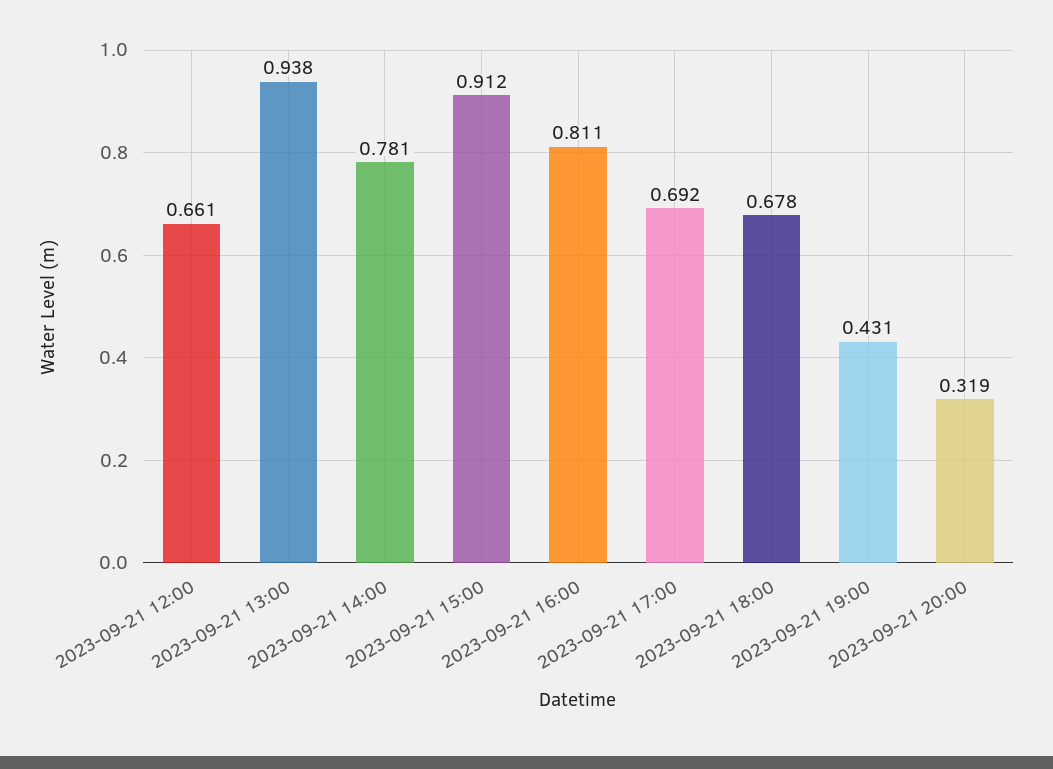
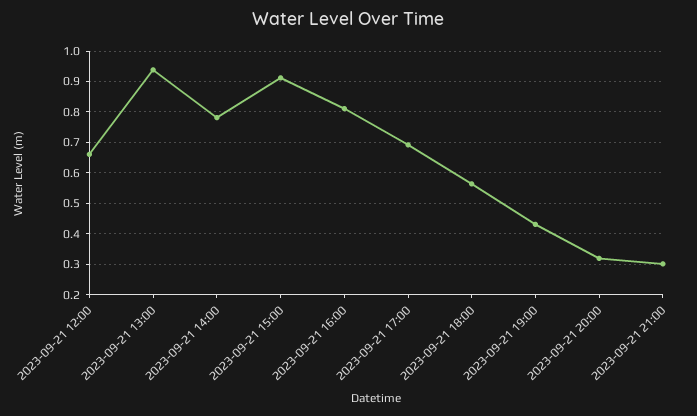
2023-09-21 18:00: 0.678 -> 0.56
2023-09-21 21:00: none -> 0.3

